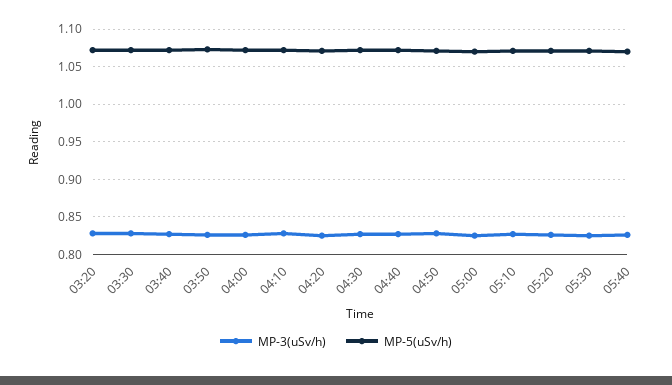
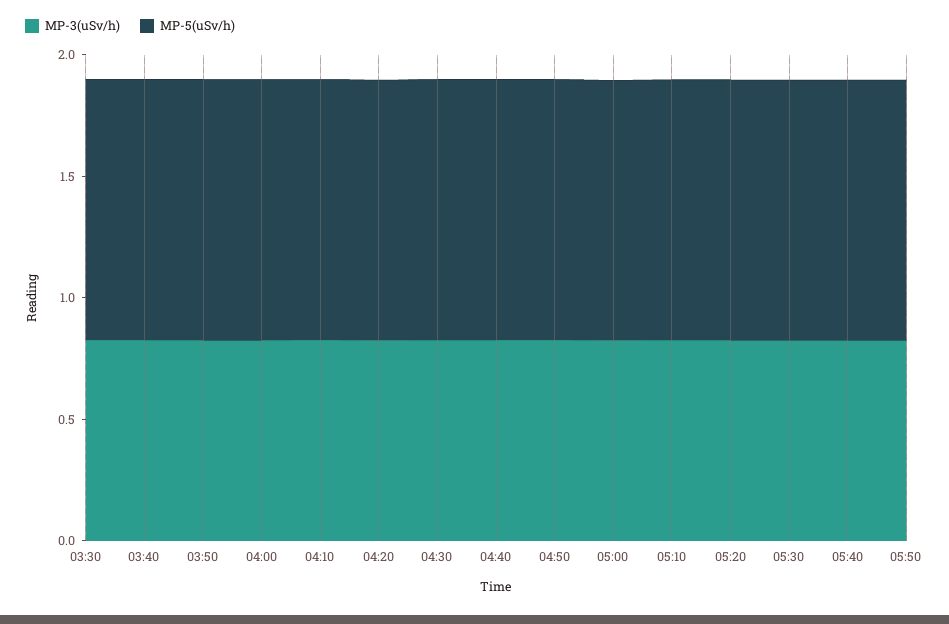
MP-3(uSv/h), 03:20: 0.83 -> none
MP-5(uSv/h), 03:20: 1.07 -> none
MP-3(uSv/h), 05:50: none -> 0.8
MP-5(uSv/h), 05:50: none -> 1.1

